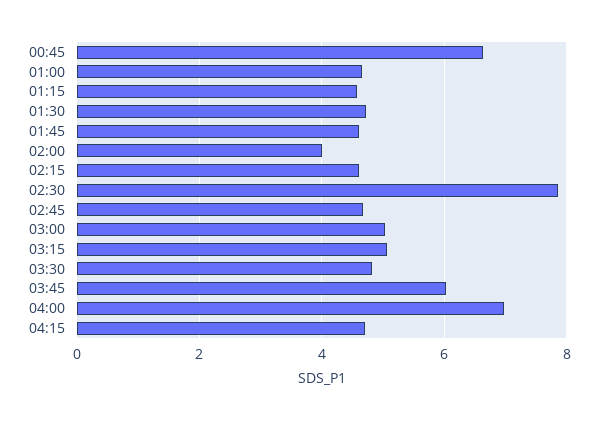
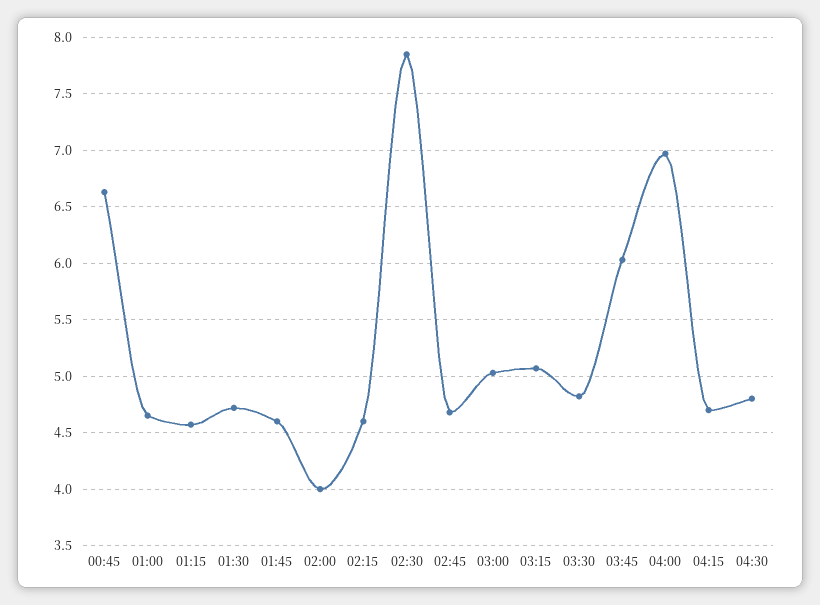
04:30: none -> 4.8

